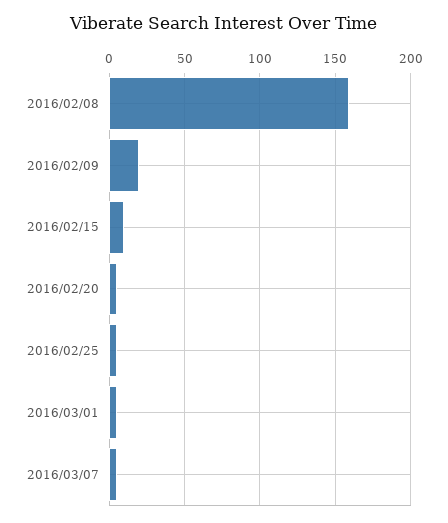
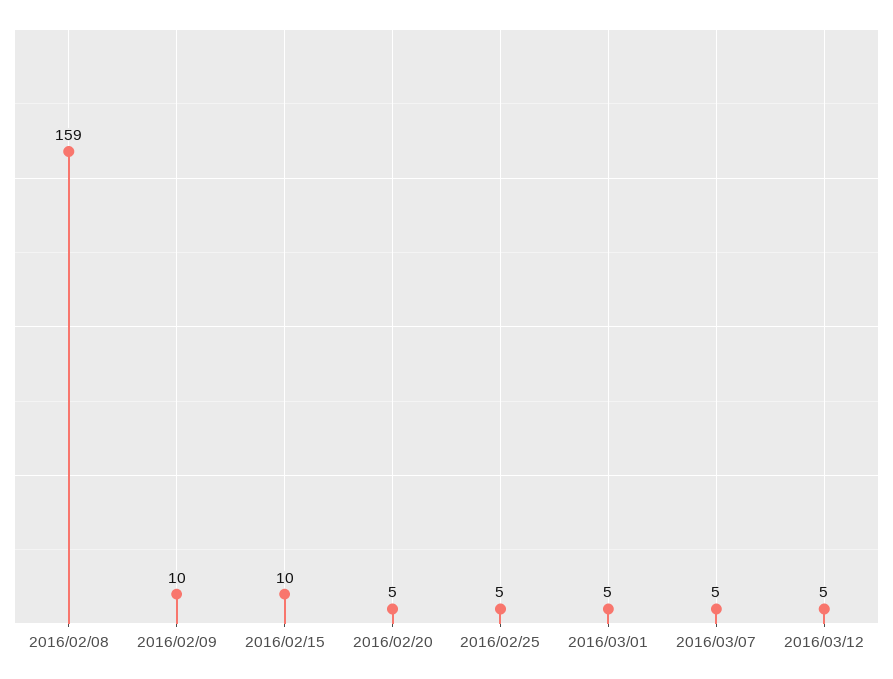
2016/02/09: 20 -> 10
2016/03/12: none -> 5

